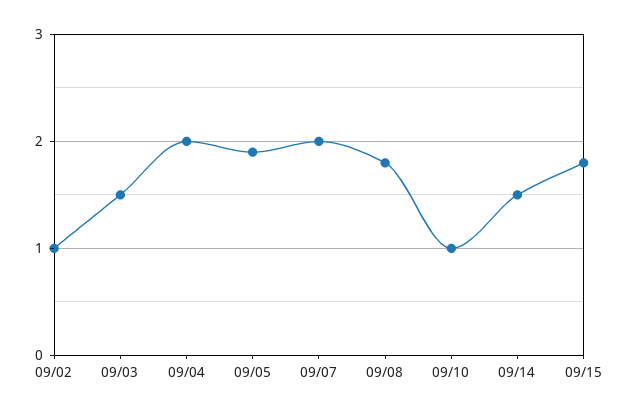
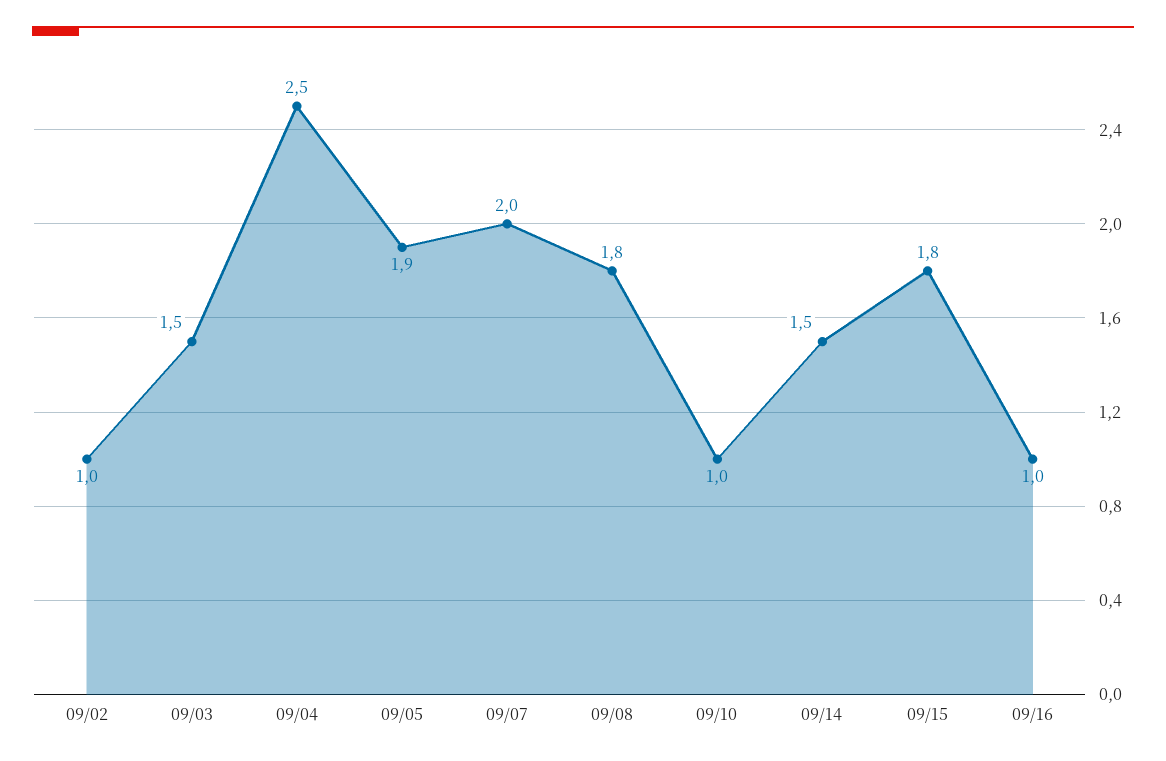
09/04: 2 -> 2.5
09/16: none -> 1

